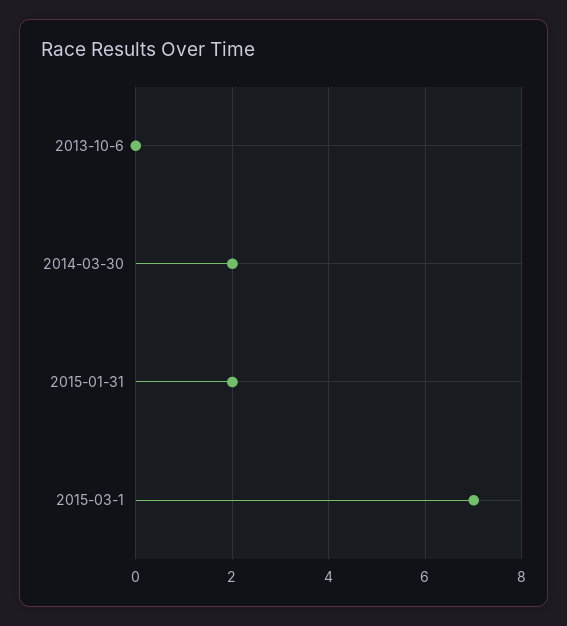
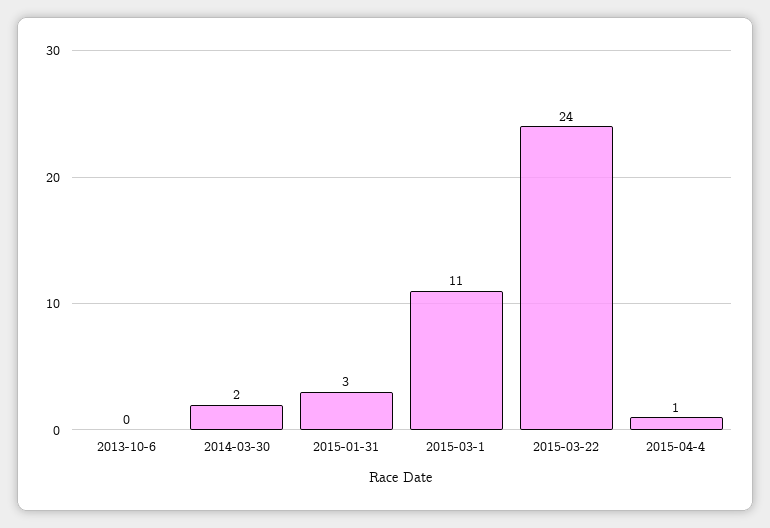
2015-01-31: 2 -> 3
2015-03-1: 7 -> 11
2015-03-22: none -> 24
2015-04-4: none -> 1

